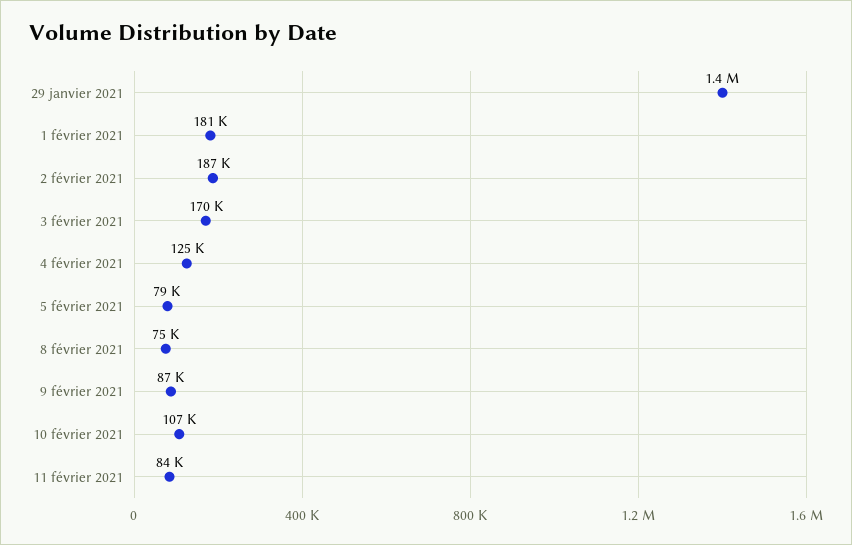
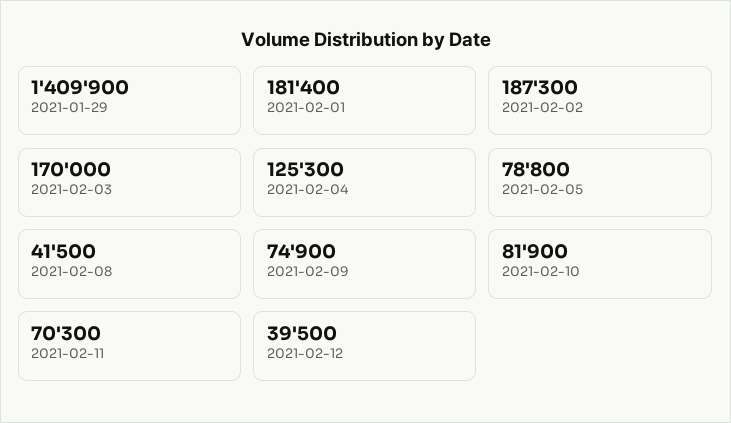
8 février 2021: 75000 -> 41500
9 février 2021: 87000 -> 74900
10 février 2021: 107000 -> 81900
11 février 2021: 84000 -> 70300
2021-02-12: none -> 39500

